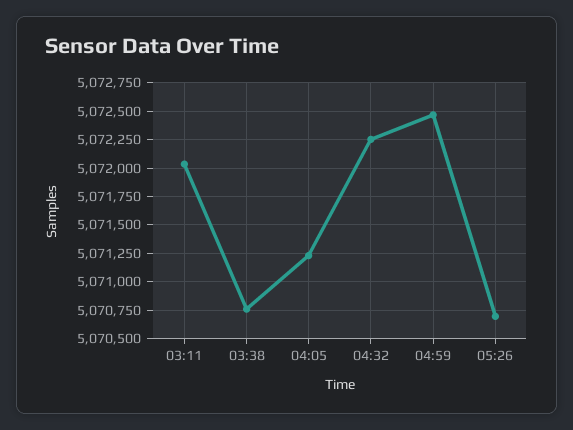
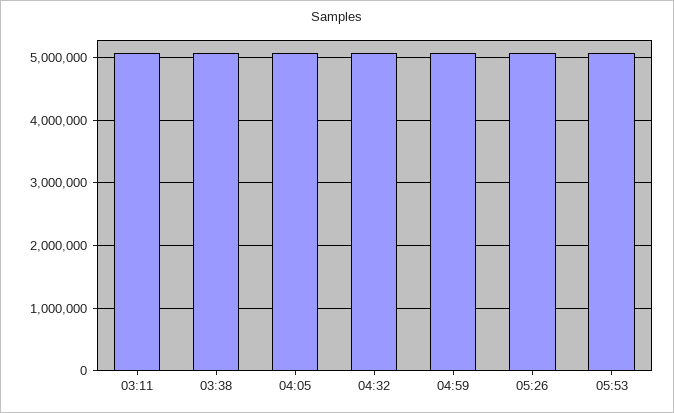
05:53: none -> 5100000

